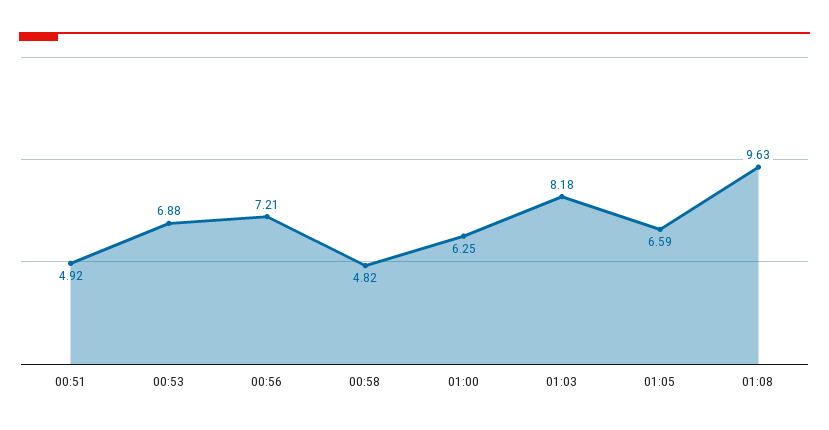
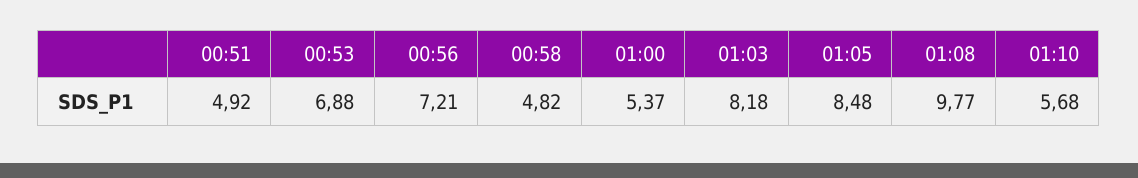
01:00: 6.25 -> 5.37
01:05: 6.59 -> 8.48
01:08: 9.63 -> 9.77
01:10: none -> 5.68

